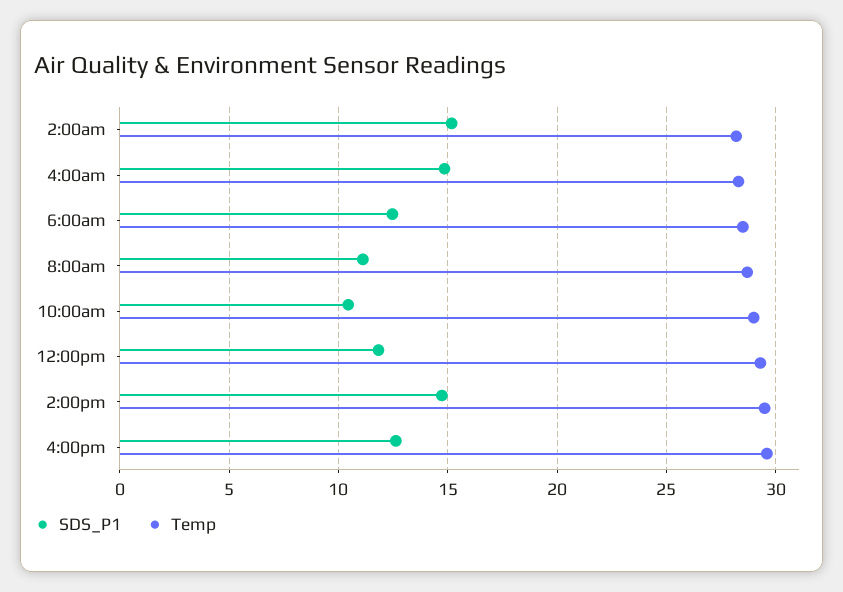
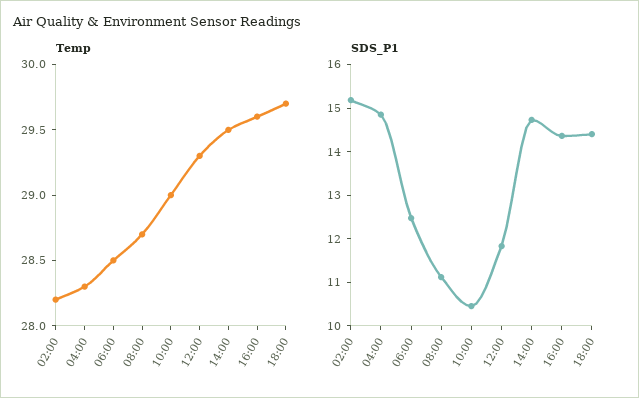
SDS_P1, 4:00pm: 12.5 -> 14.4
Temp, 18:00: none -> 29.7
SDS_P1, 18:00: none -> 14.4

